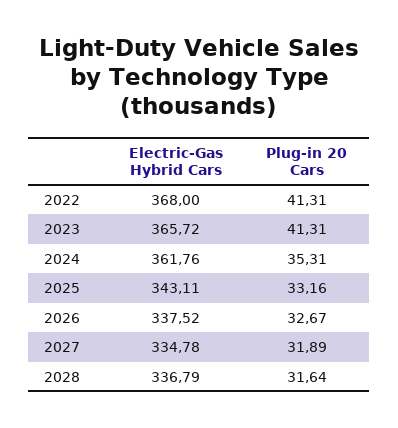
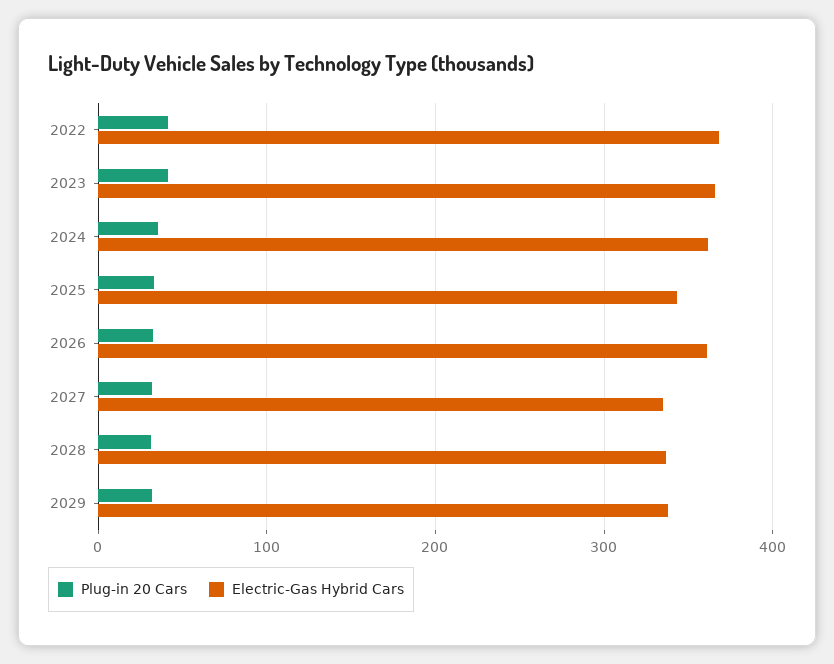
Electric-Gas Hybrid Cars, 2026: 337.52 -> 360
Plug-in 20 Cars, 2029: none -> 30
Electric-Gas Hybrid Cars, 2029: none -> 340

